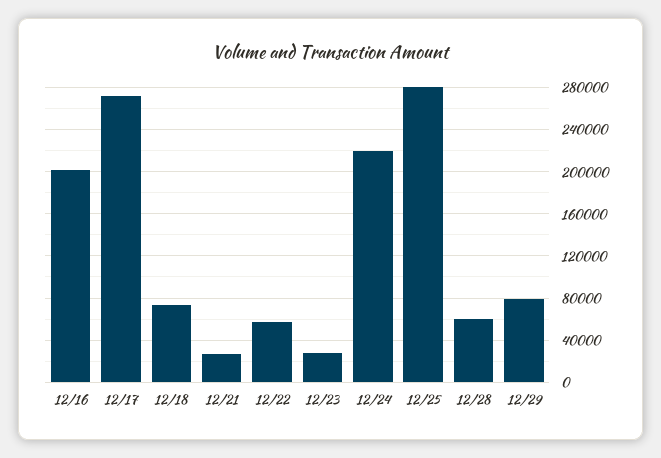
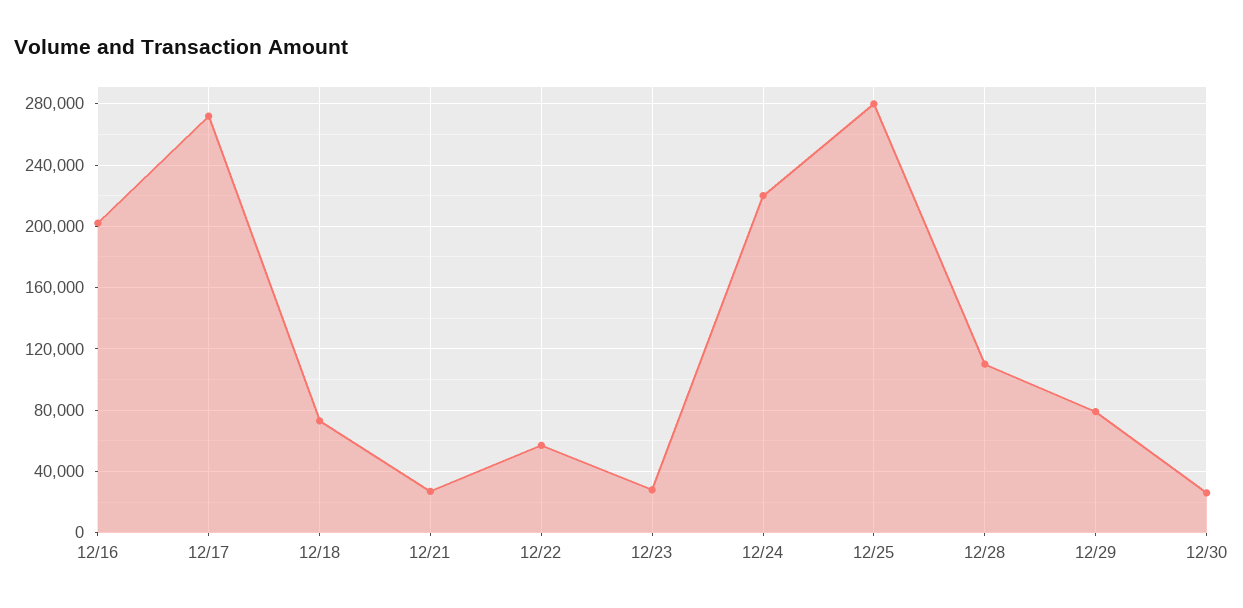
12/28: 60000 -> 110000
12/30: none -> 25000

